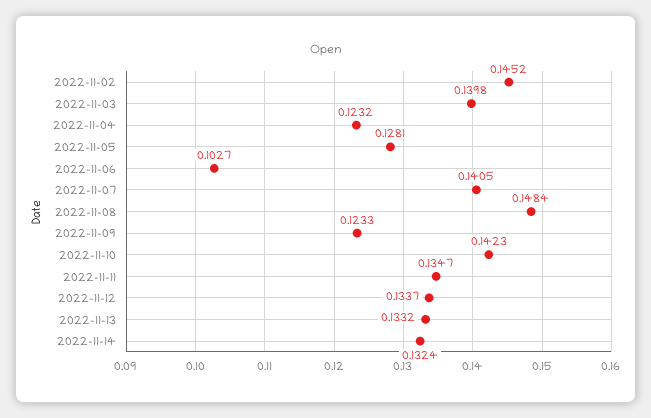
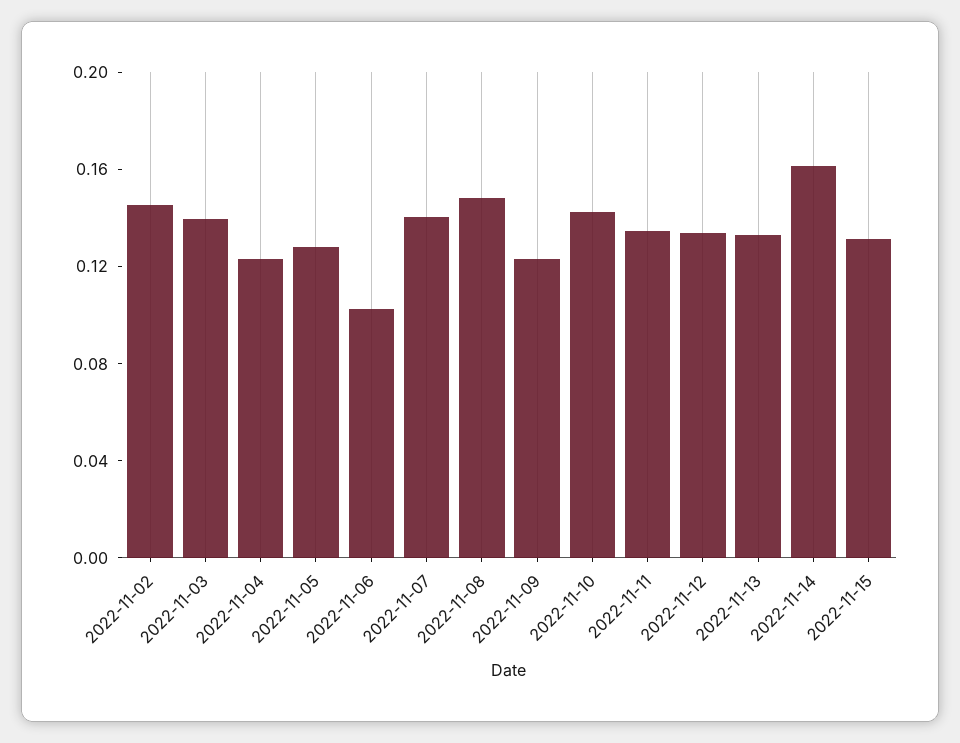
2022-11-14: 0.1324 -> 0.16
2022-11-15: none -> 0.13

